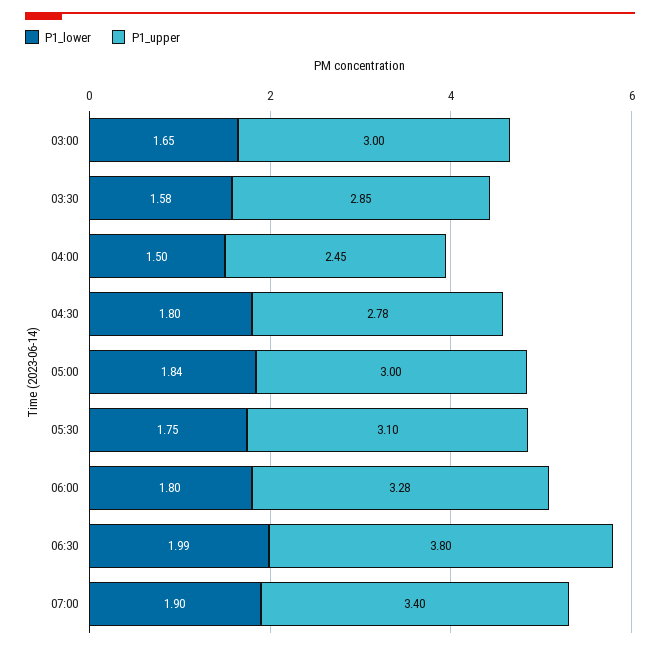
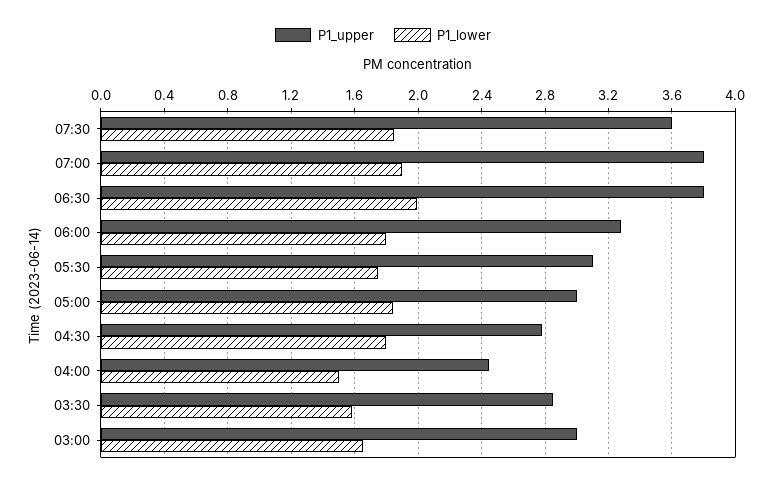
P1_upper, 07:00: 3.4 -> 3.8
P1_upper, 07:30: none -> 3.6
P1_lower, 07:30: none -> 1.85

